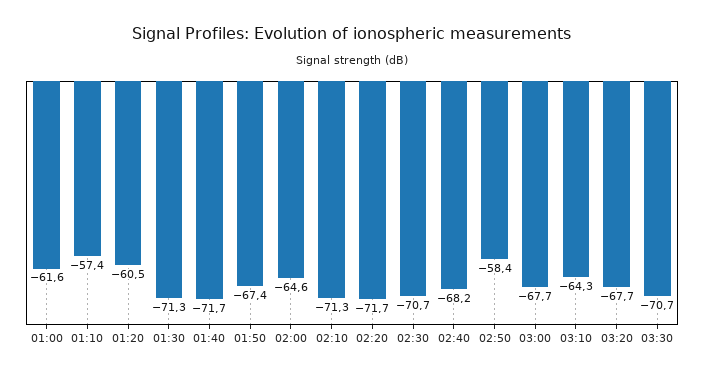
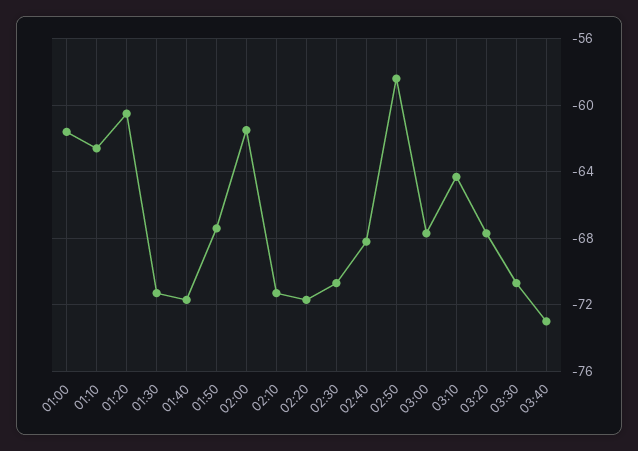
01:10: -57.4 -> -62.5
02:00: -64.6 -> -61.5
03:40: none -> -73

